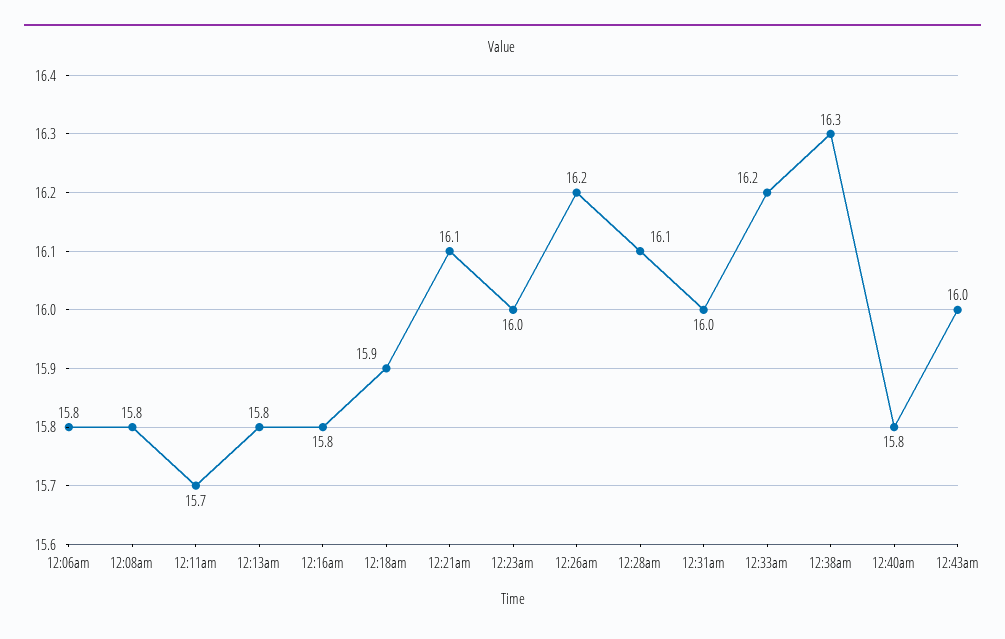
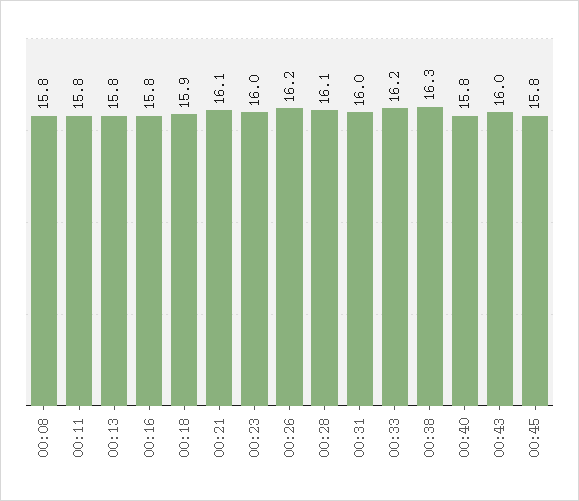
12:06am: 15.8 -> none
12:11am: 15.7 -> 15.8
00:45: none -> 15.8

